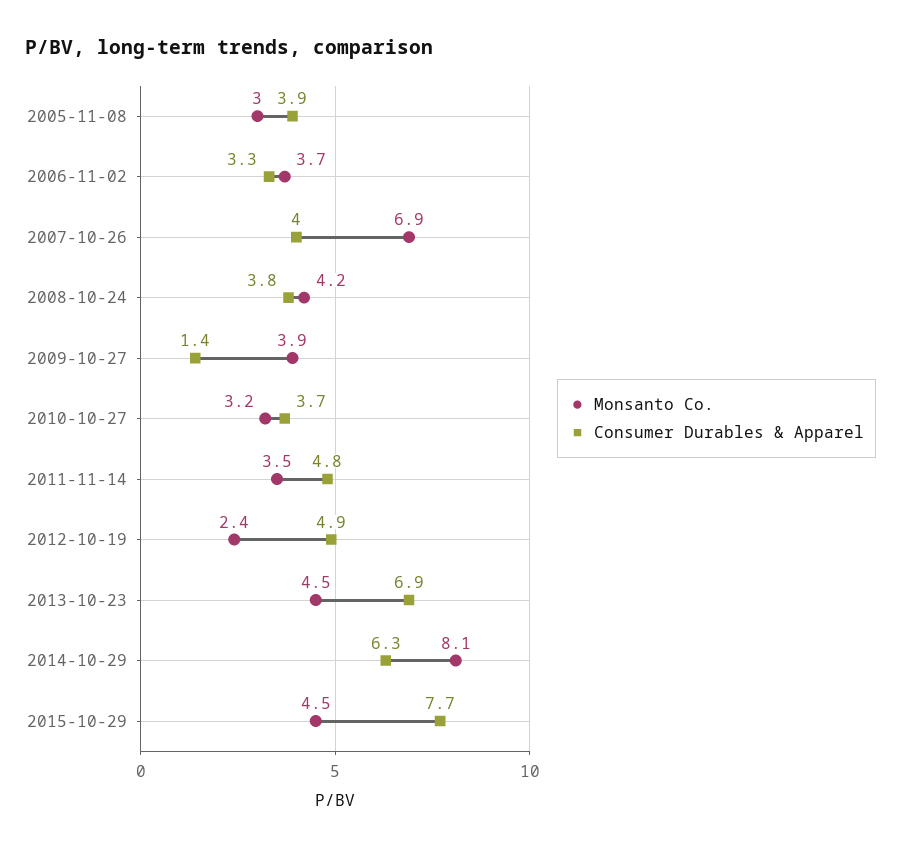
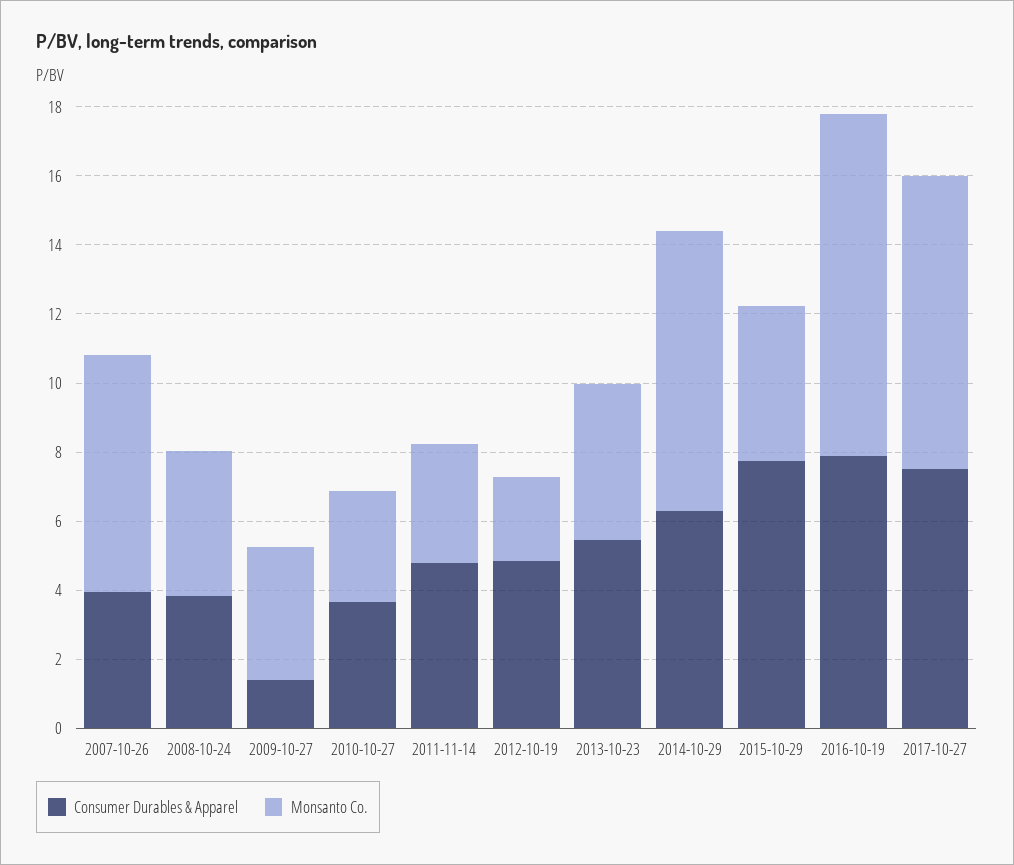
Monsanto Co., 2005-11-08: 3 -> none
Consumer Durables & Apparel, 2005-11-08: 3.9 -> none
Monsanto Co., 2006-11-02: 3.7 -> none
Consumer Durables & Apparel, 2006-11-02: 3.3 -> none
Consumer Durables & Apparel, 2013-10-23: 6.9 -> 5.5
Consumer Durables & Apparel, 2016-10-19: none -> 8
Monsanto Co., 2016-10-19: none -> 10
Consumer Durables & Apparel, 2017-10-27: none -> 7.5
Monsanto Co., 2017-10-27: none -> 8.5

